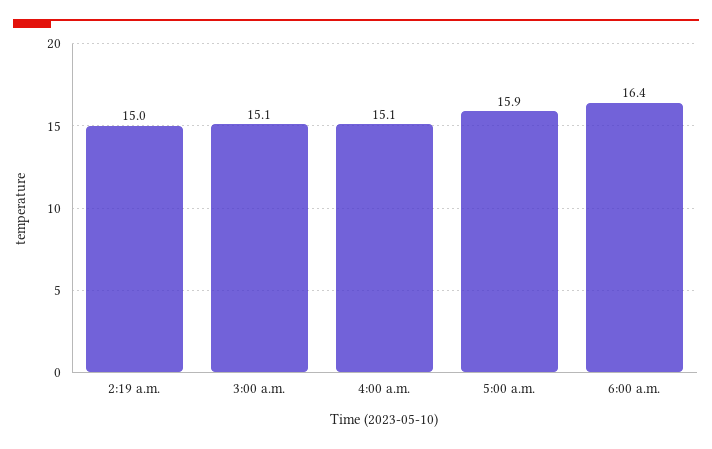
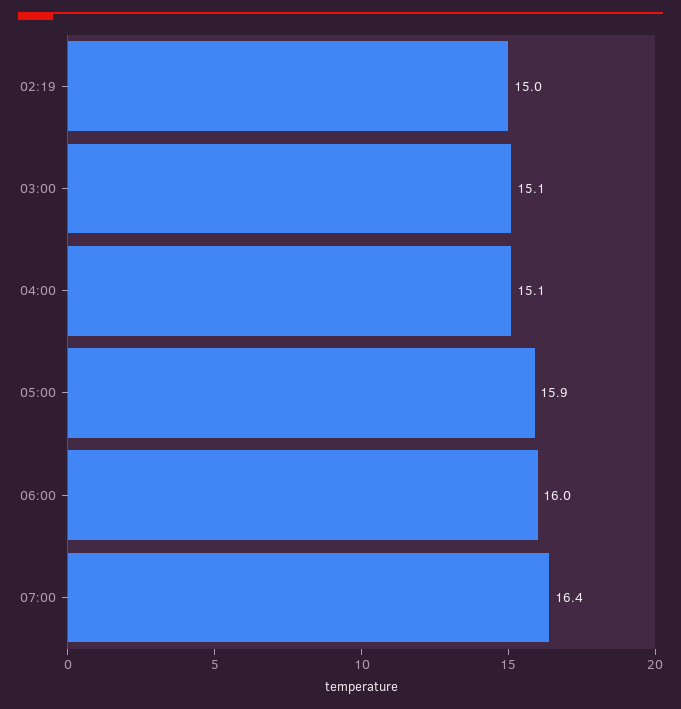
6:00 a.m.: 16.4 -> 16
07:00: none -> 16.4

